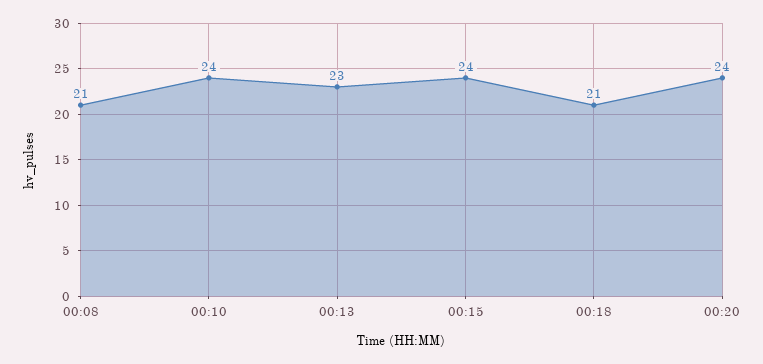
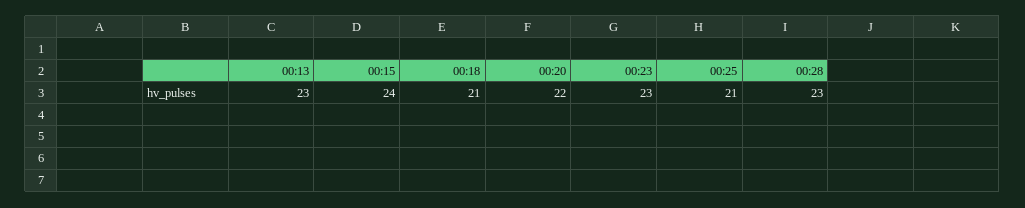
00:08: 21 -> none
00:10: 24 -> none
00:20: 24 -> 22
00:23: none -> 23
00:25: none -> 21
00:28: none -> 23

